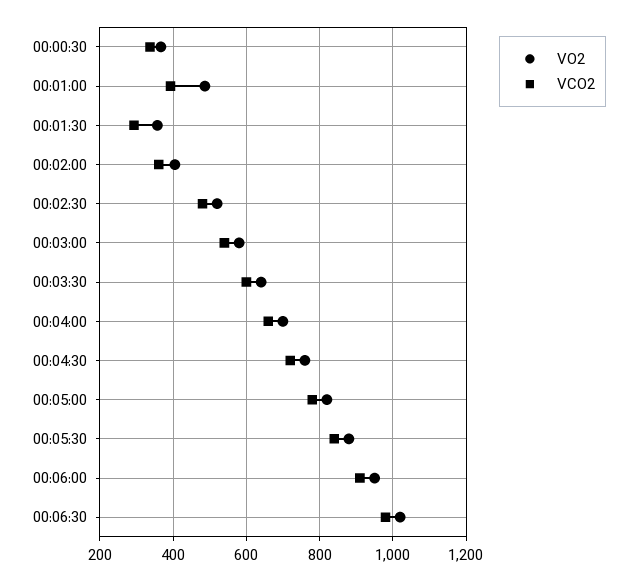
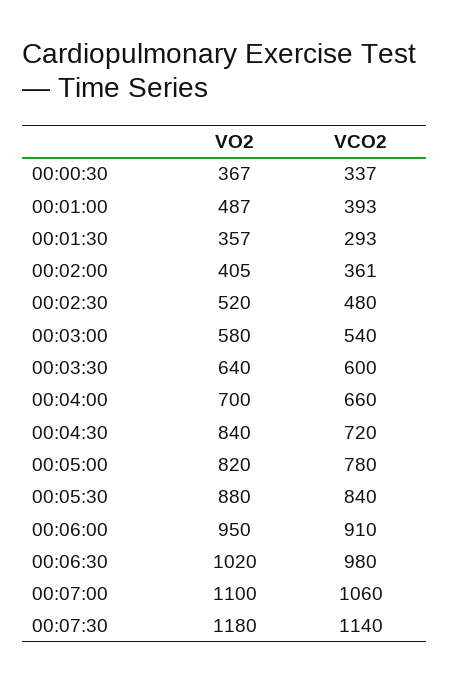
VO2, 00:04:30: 760 -> 840
VO2, 00:07:00: none -> 1100
VCO2, 00:07:00: none -> 1060
VO2, 00:07:30: none -> 1180
VCO2, 00:07:30: none -> 1140

